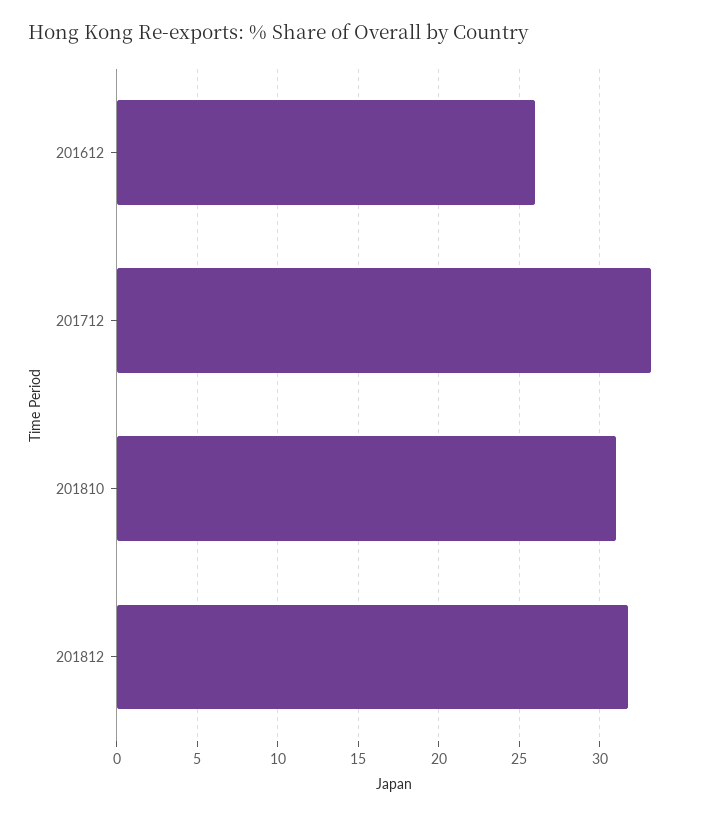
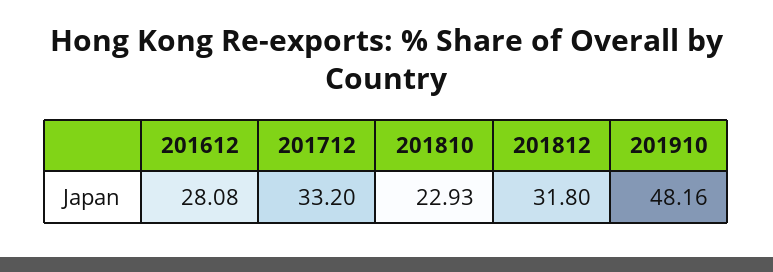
201612: 26 -> 28.08
201810: 31 -> 22.93
201910: none -> 48.16

